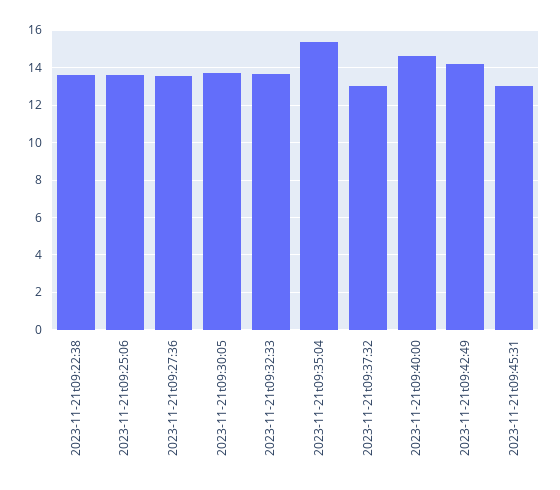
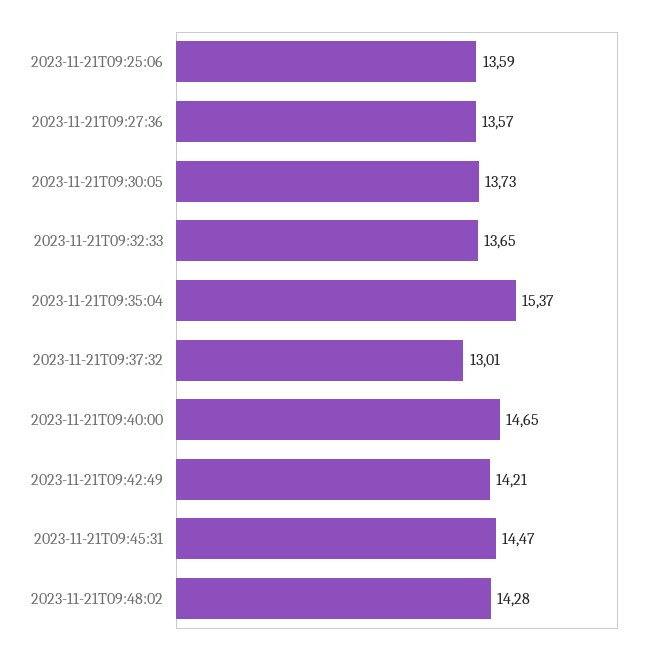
2023-11-21t09:22:38: 13.5 -> none
2023-11-21t09:45:31: 13 -> 14.47
2023-11-21T09:48:02: none -> 14.28

